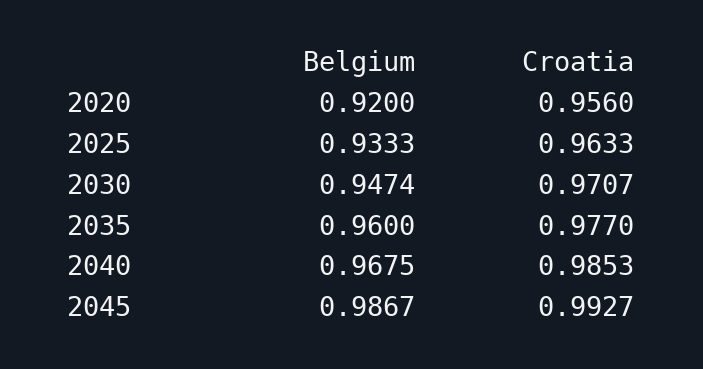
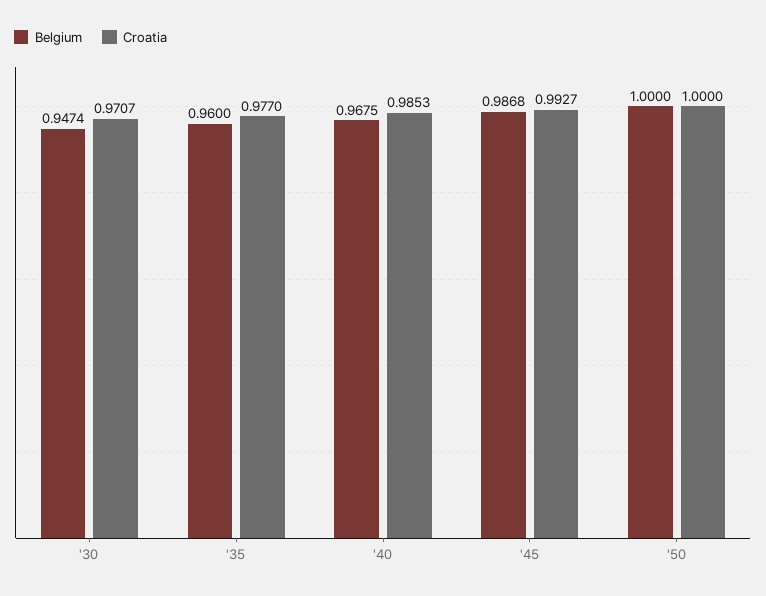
Belgium, 2020: 0.92 -> none
Croatia, 2020: 0.956 -> none
Belgium, 2025: 0.9333 -> none
Croatia, 2025: 0.9633 -> none
Belgium, 2045: 0.9867 -> 0.9868
Belgium, '50: none -> 1
Croatia, '50: none -> 1

